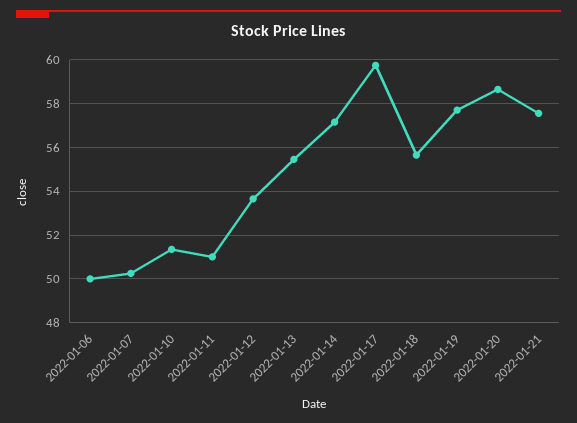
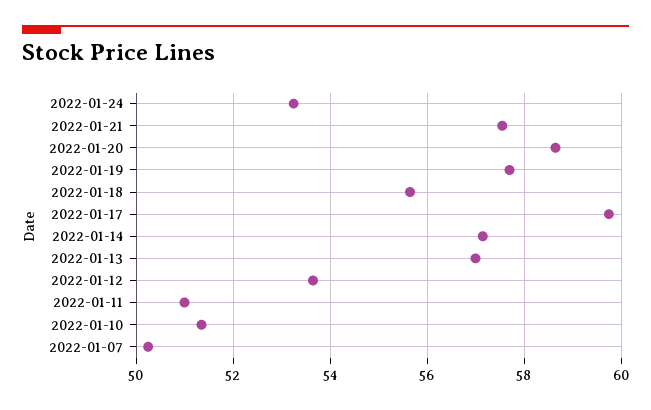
2022-01-06: 50 -> none
2022-01-13: 55.5 -> 57
2022-01-24: none -> 53.2

